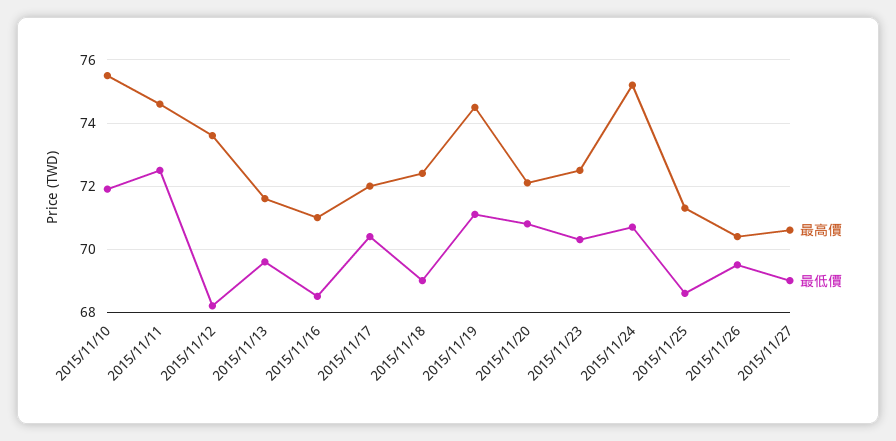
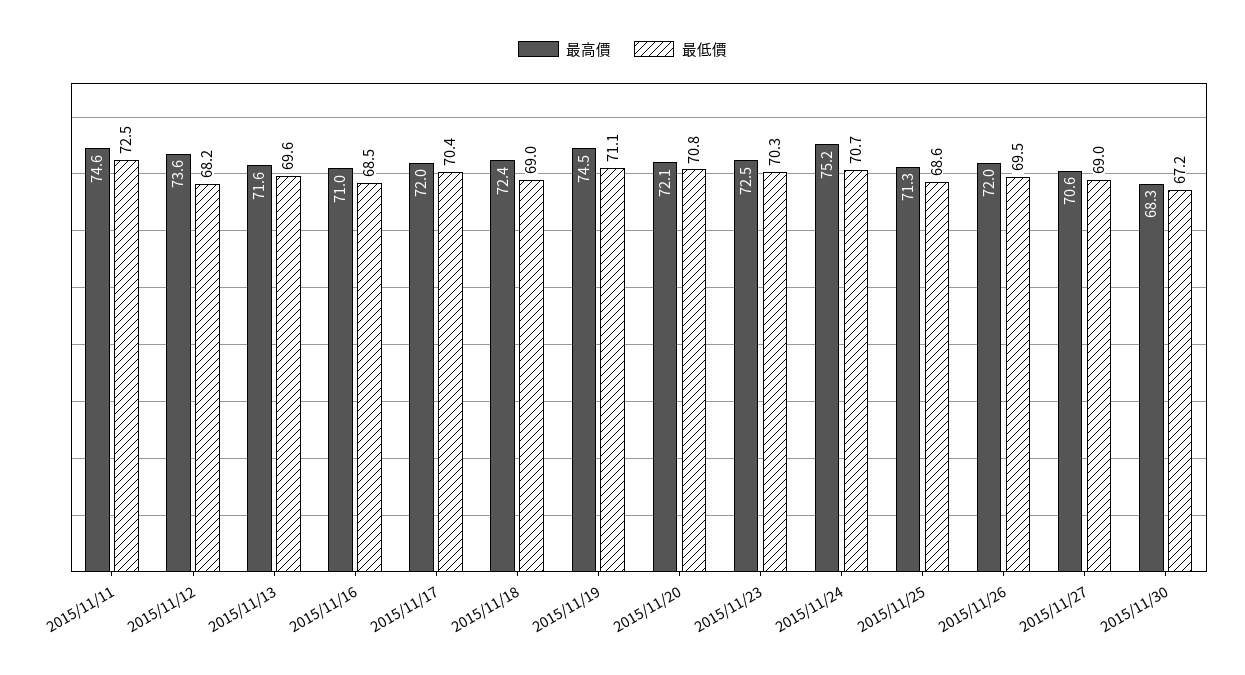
最高價, 2015/11/10: 75.5 -> none
最低價, 2015/11/10: 72 -> none
最高價, 2015/11/26: 70.5 -> 72
最高價, 2015/11/30: none -> 68.3
最低價, 2015/11/30: none -> 67.2

